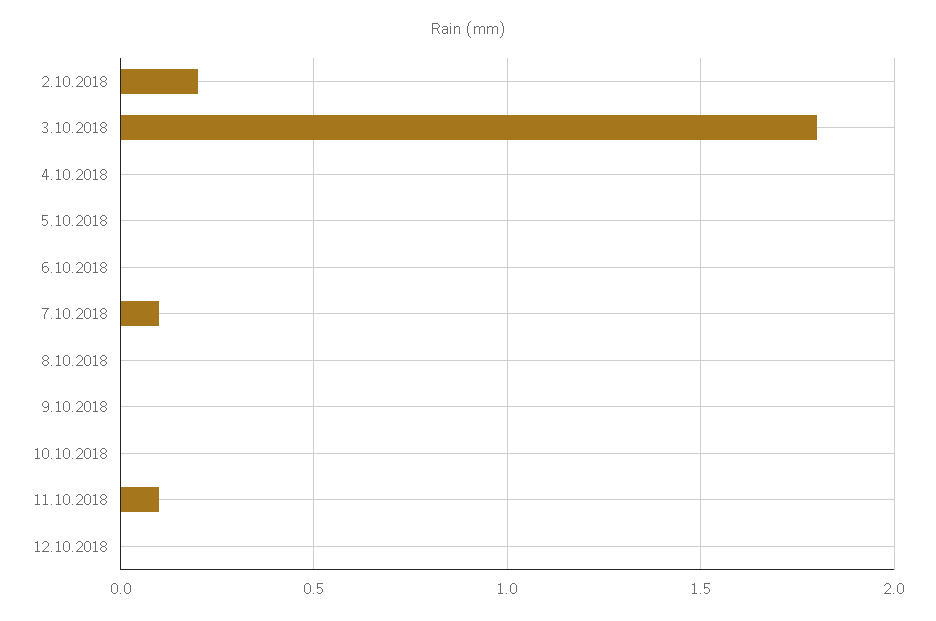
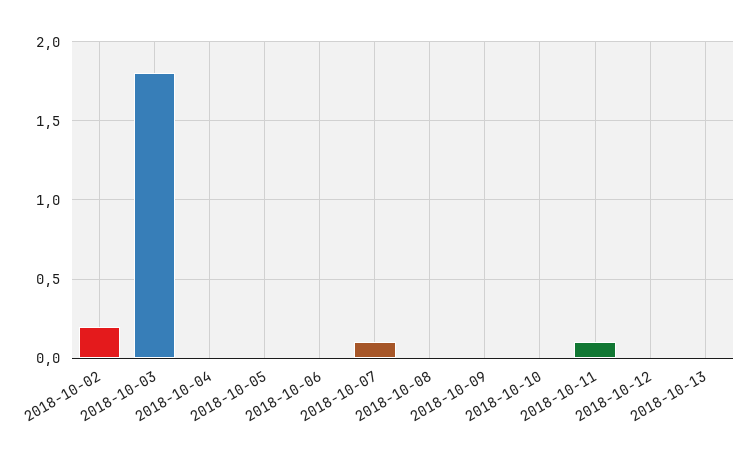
2018-10-13: none -> 0

